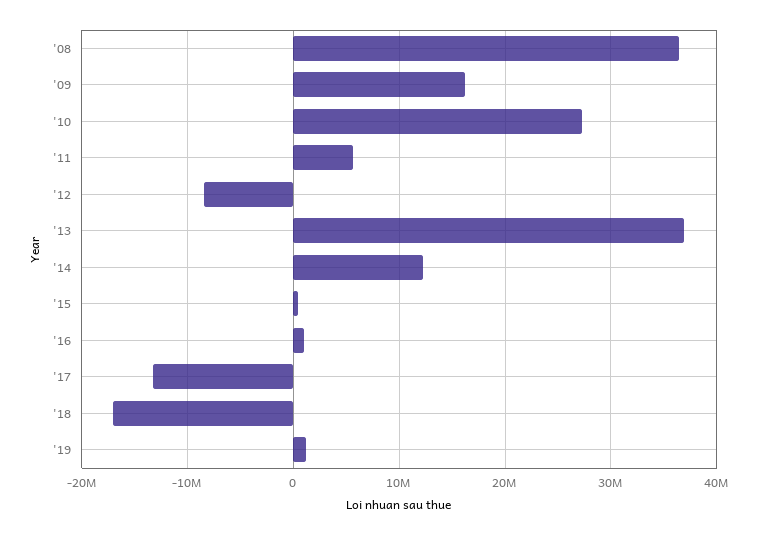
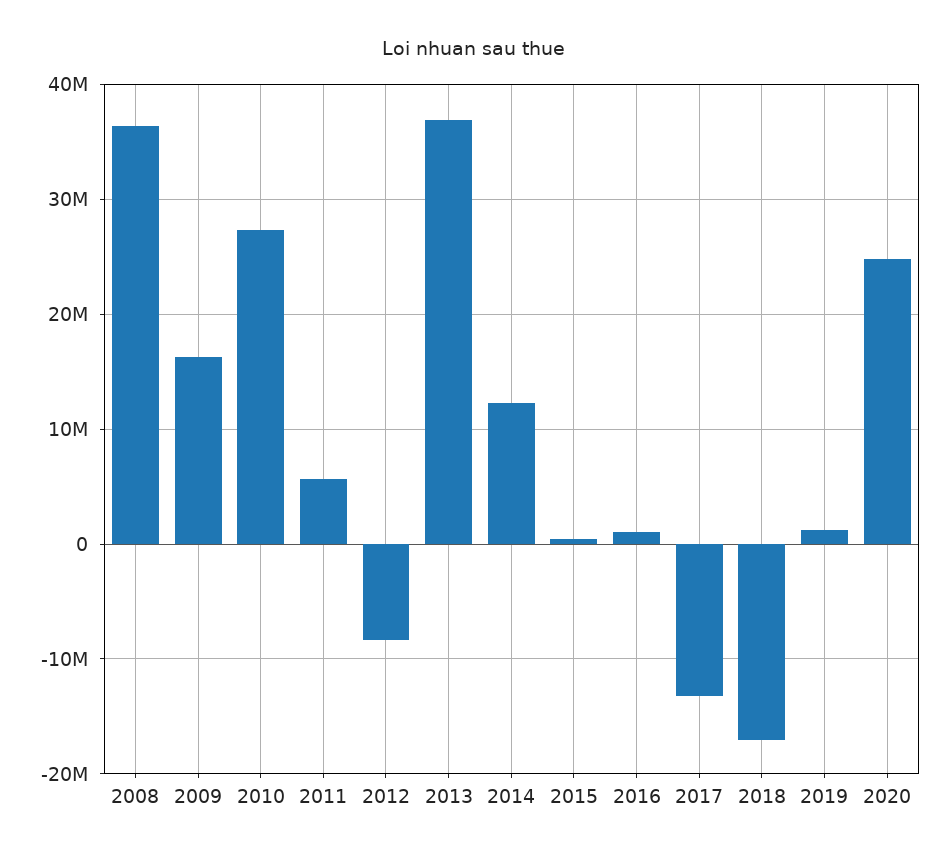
2020: none -> 25000000

